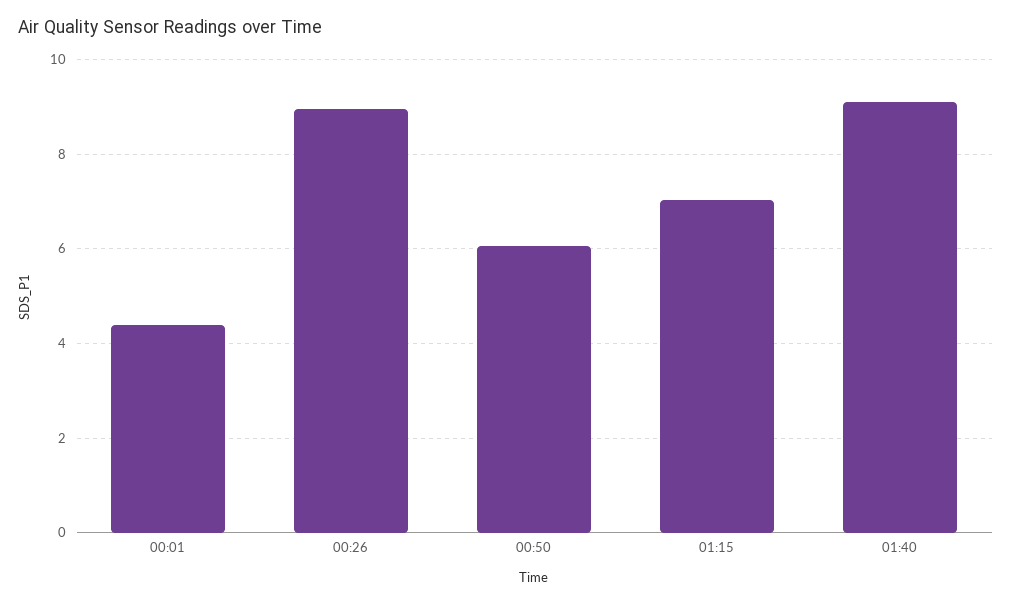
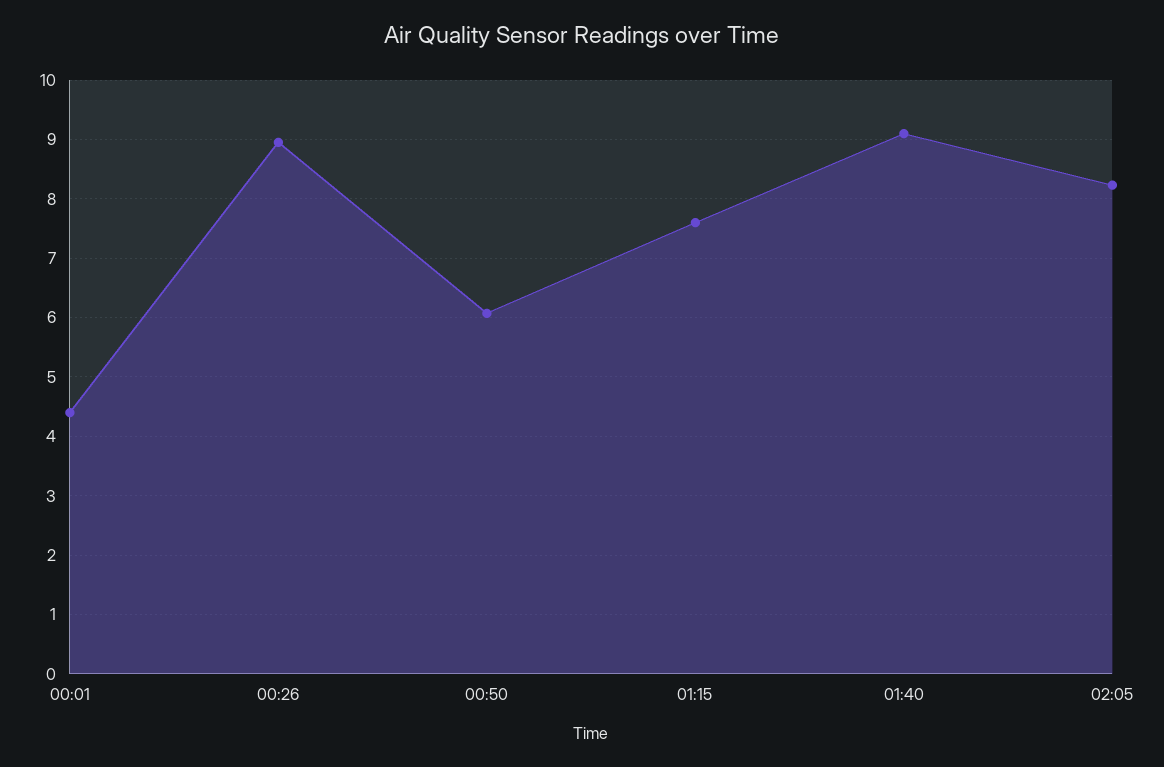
01:15: 7 -> 7.6
02:05: none -> 8.2

